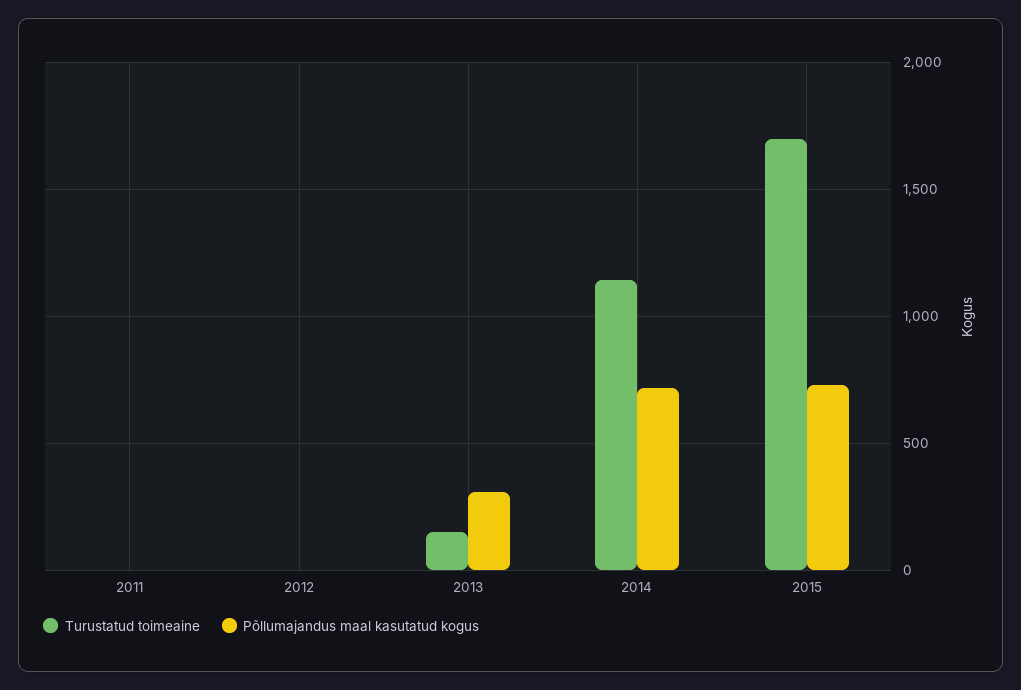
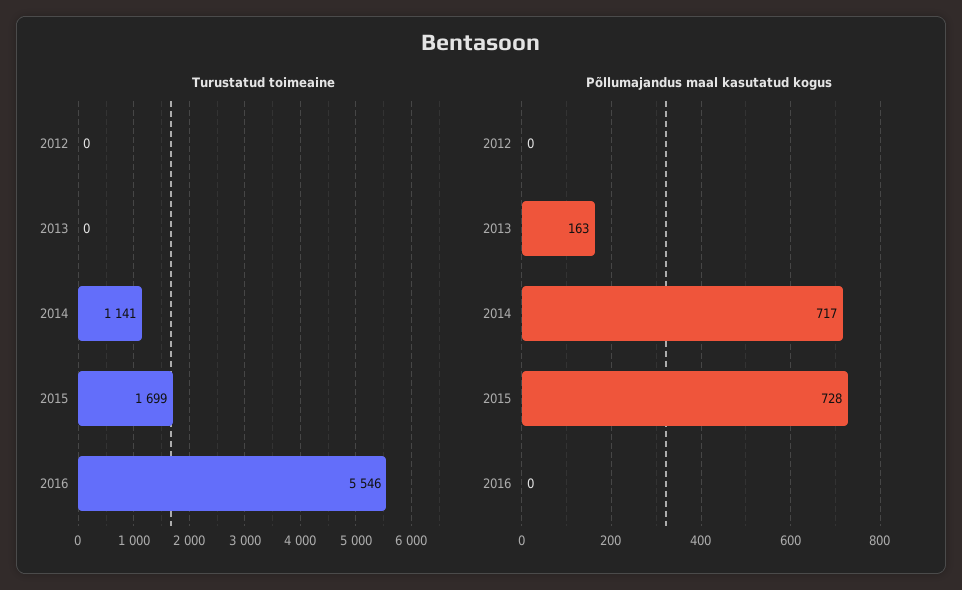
Turustatud toimeaine, 2011: 0 -> none
Põllumajandus maal kasutatud kogus, 2011: 0 -> none
Turustatud toimeaine, 2013: 150 -> 0
Põllumajandus maal kasutatud kogus, 2013: 300 -> 163
Turustatud toimeaine, 2016: none -> 5546
Põllumajandus maal kasutatud kogus, 2016: none -> 0

